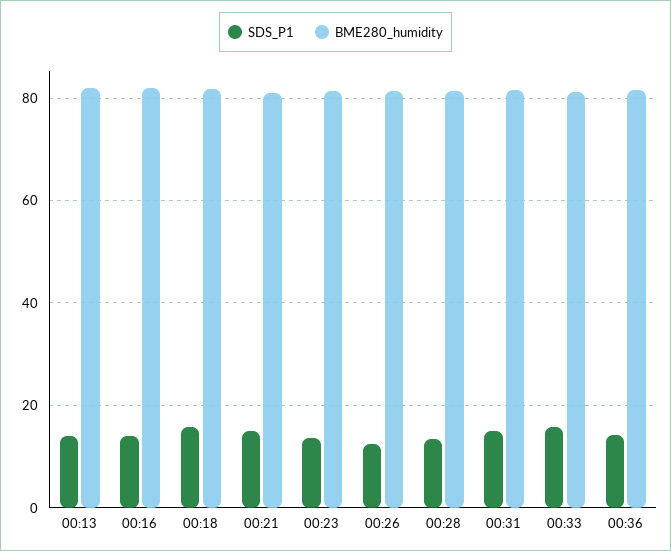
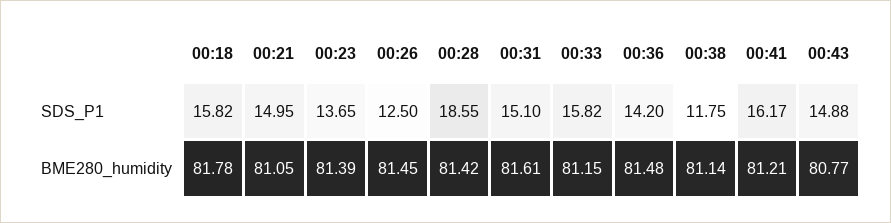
SDS_P1, 00:13: 14 -> none
BME280_humidity, 00:13: 82 -> none
SDS_P1, 00:16: 14 -> none
BME280_humidity, 00:16: 82 -> none
SDS_P1, 00:28: 14 -> 18.55
SDS_P1, 00:38: none -> 11.75
SDS_P1, 00:41: none -> 16.17
SDS_P1, 00:43: none -> 14.88
BME280_humidity, 00:38: none -> 81.14
BME280_humidity, 00:41: none -> 81.21
BME280_humidity, 00:43: none -> 80.77

